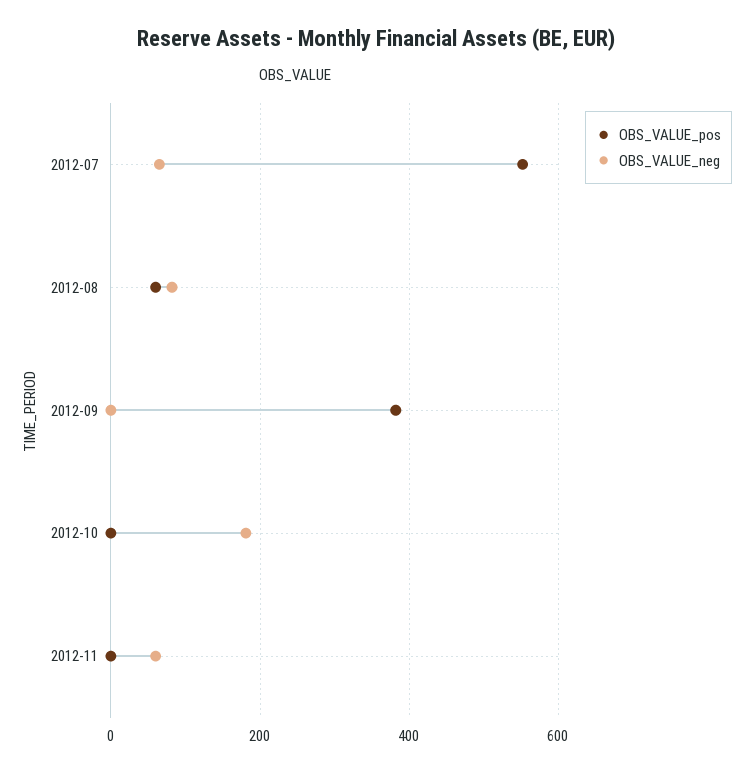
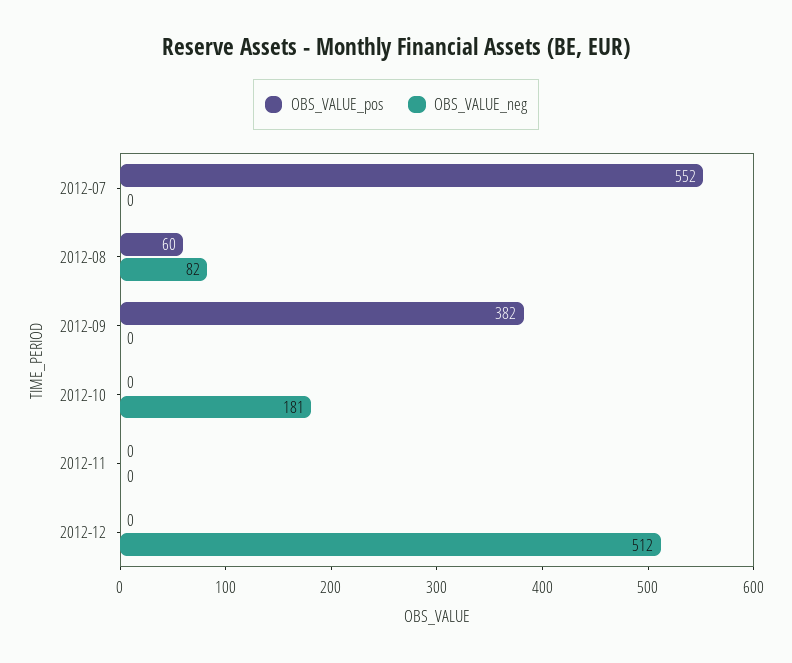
OBS_VALUE_neg, 2012-07: 60 -> 0
OBS_VALUE_neg, 2012-11: 60 -> 0
OBS_VALUE_pos, 2012-12: none -> 0
OBS_VALUE_neg, 2012-12: none -> 512

